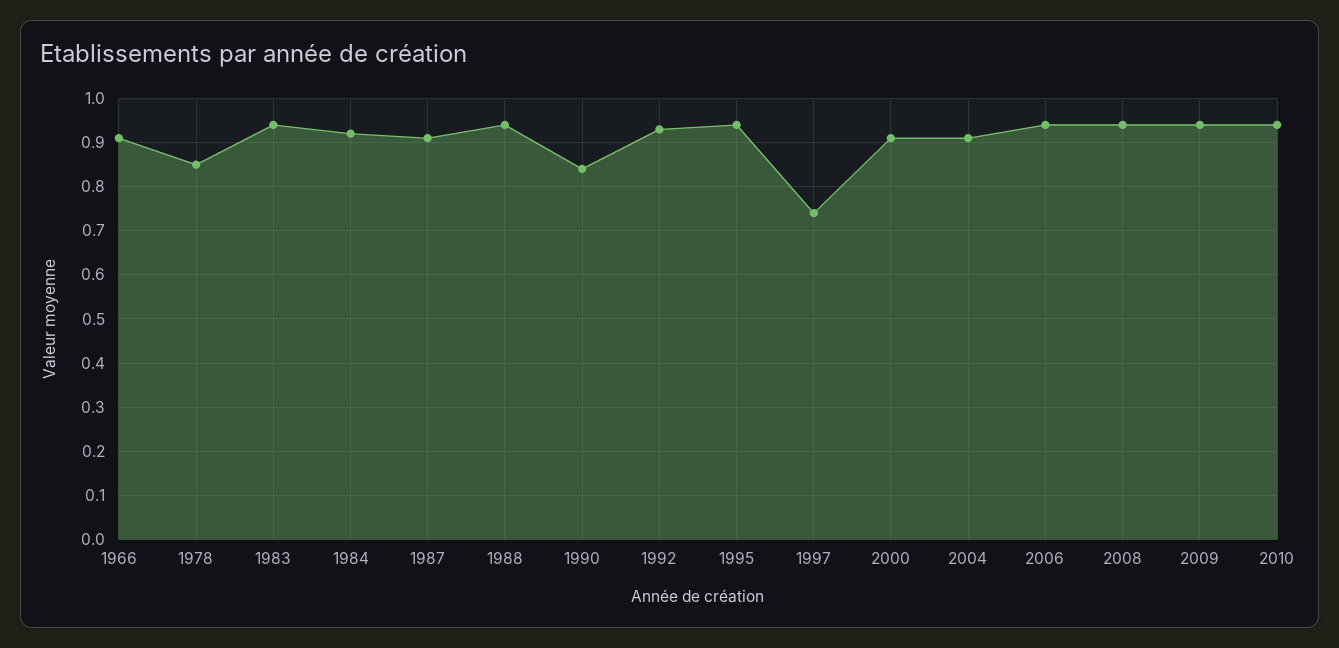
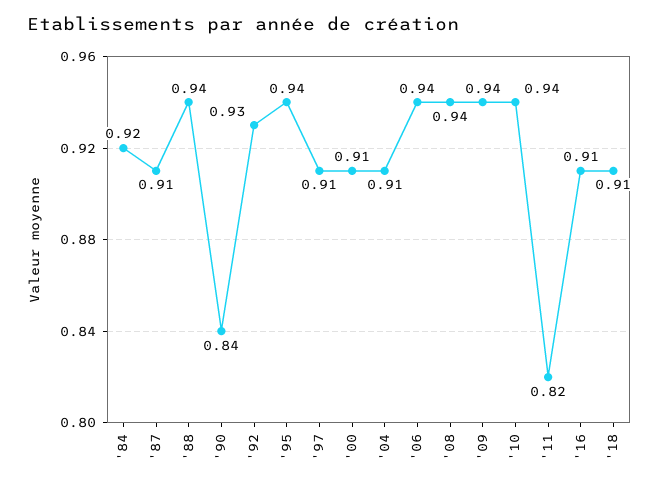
1966: 0.9 -> none
1978: 0.85 -> none
1983: 0.95 -> none
1997: 0.75 -> 0.91
'11: none -> 0.82
'16: none -> 0.91
'18: none -> 0.91

